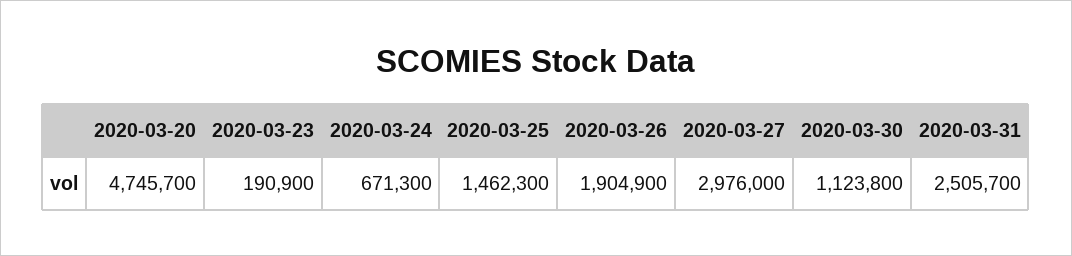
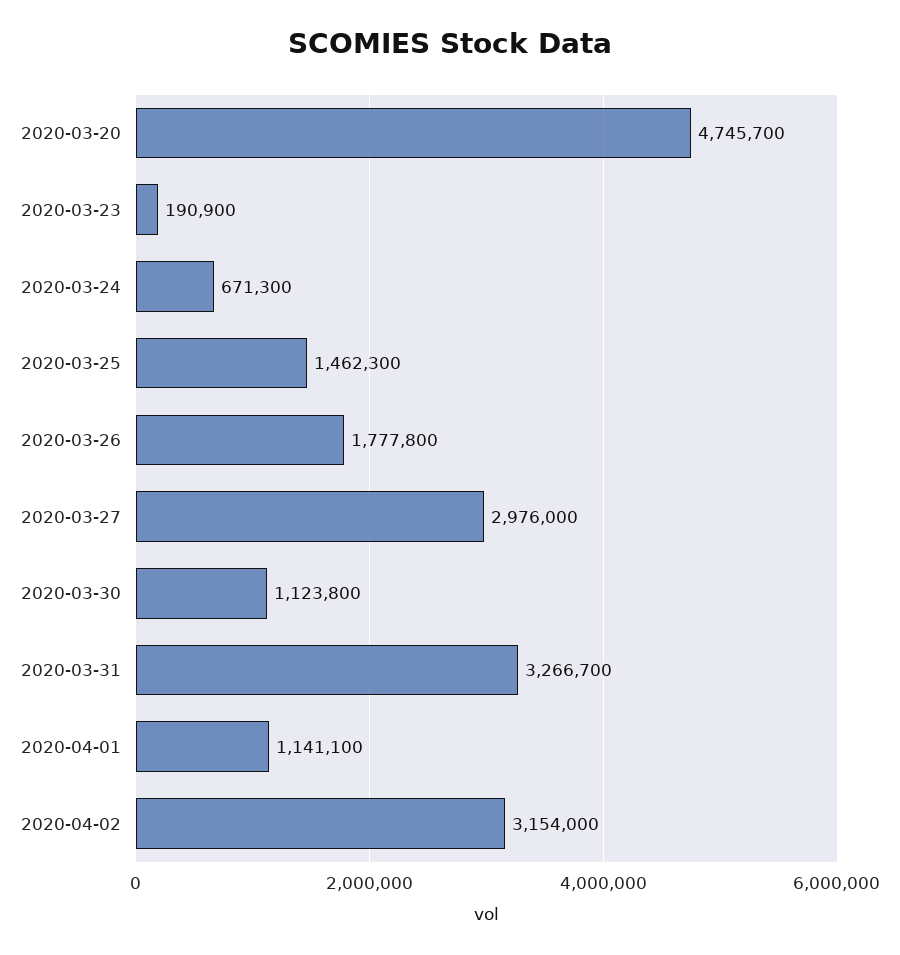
2020-03-26: 1904900 -> 1777800
2020-03-31: 2505700 -> 3266700
2020-04-01: none -> 1141100
2020-04-02: none -> 3154000

